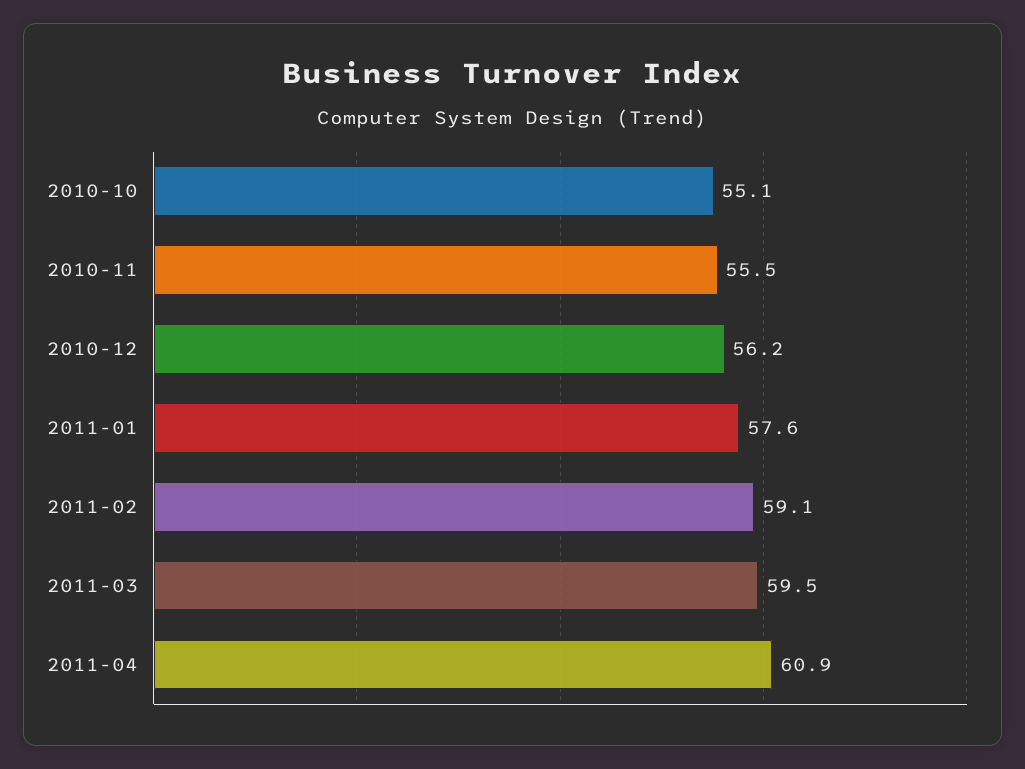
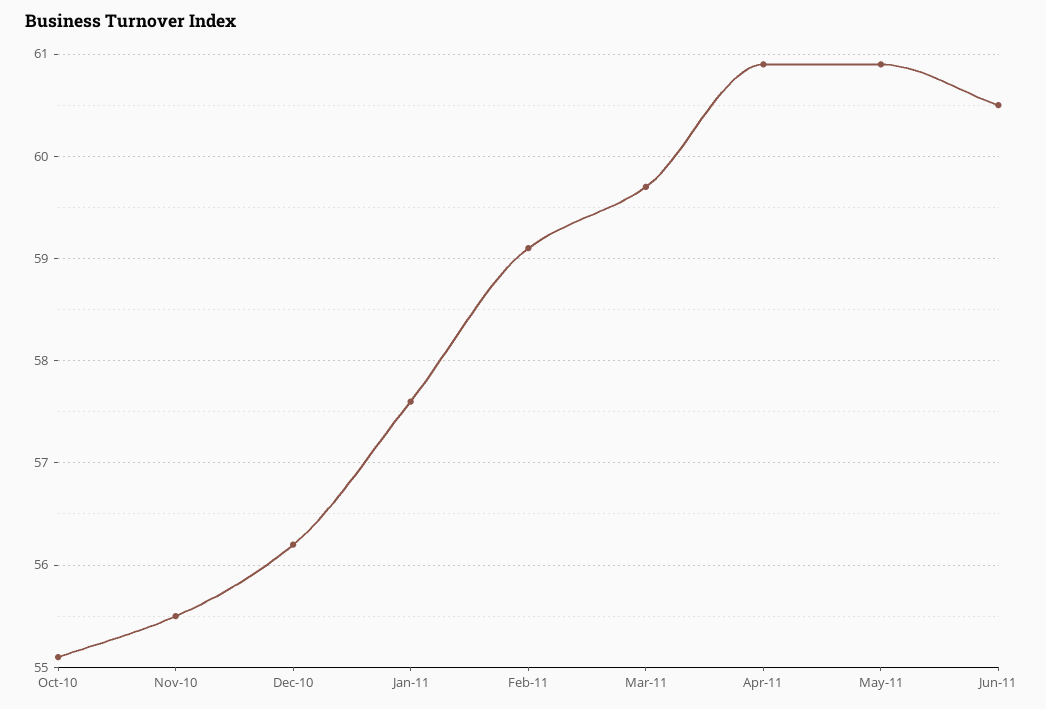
2011-03: 59.5 -> 59.7
May-11: none -> 60.9
Jun-11: none -> 60.5

